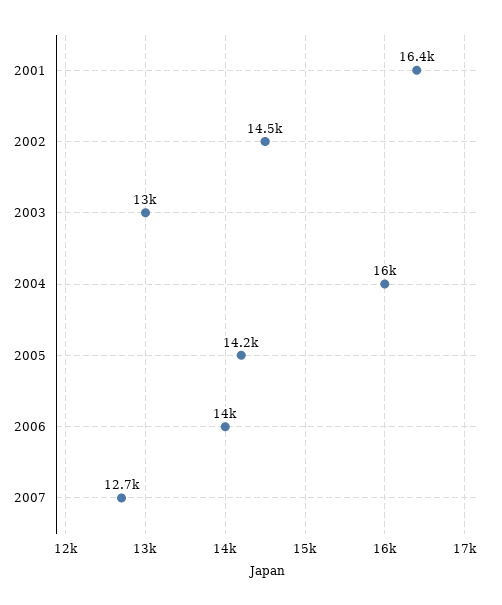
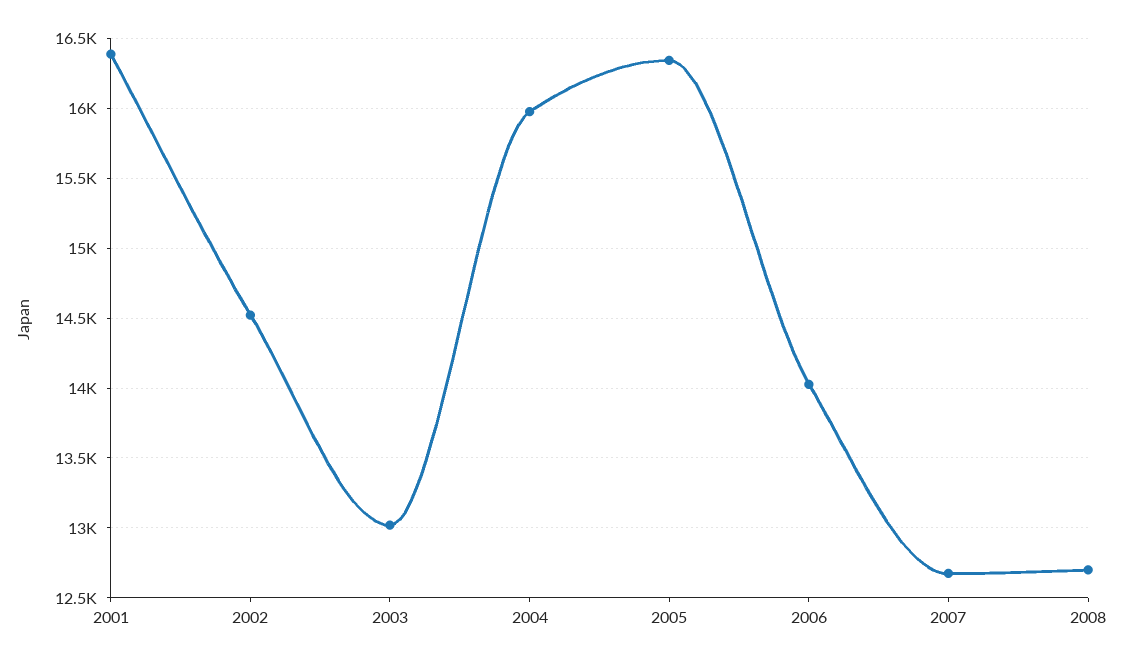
2005: 14200 -> 16350
2008: none -> 12700

